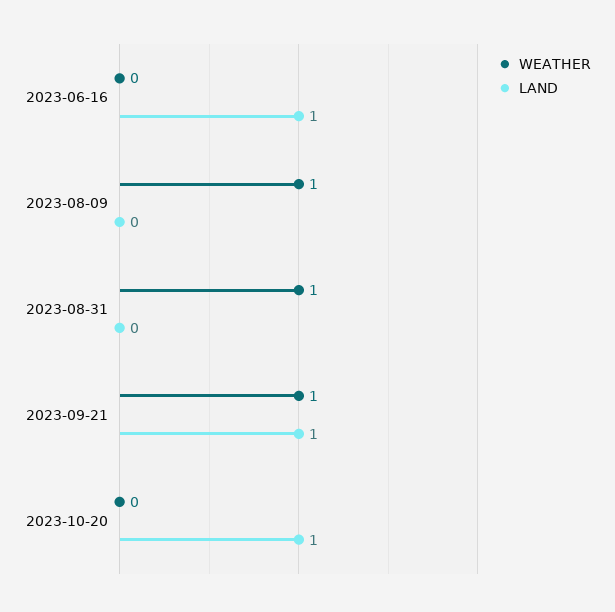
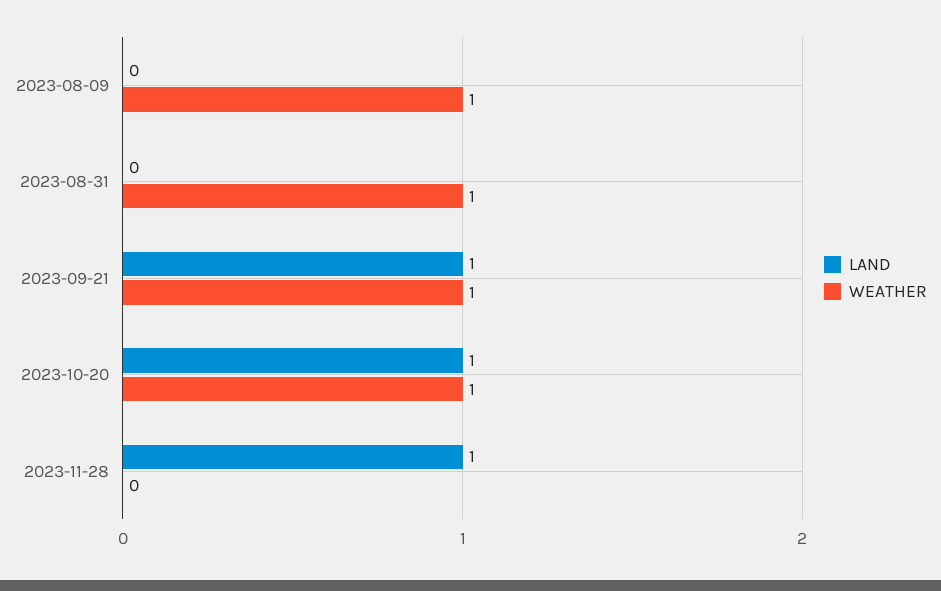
WEATHER, 2023-06-16: 0 -> none
LAND, 2023-06-16: 1 -> none
WEATHER, 2023-10-20: 0 -> 1
LAND, 2023-11-28: none -> 1
WEATHER, 2023-11-28: none -> 0

